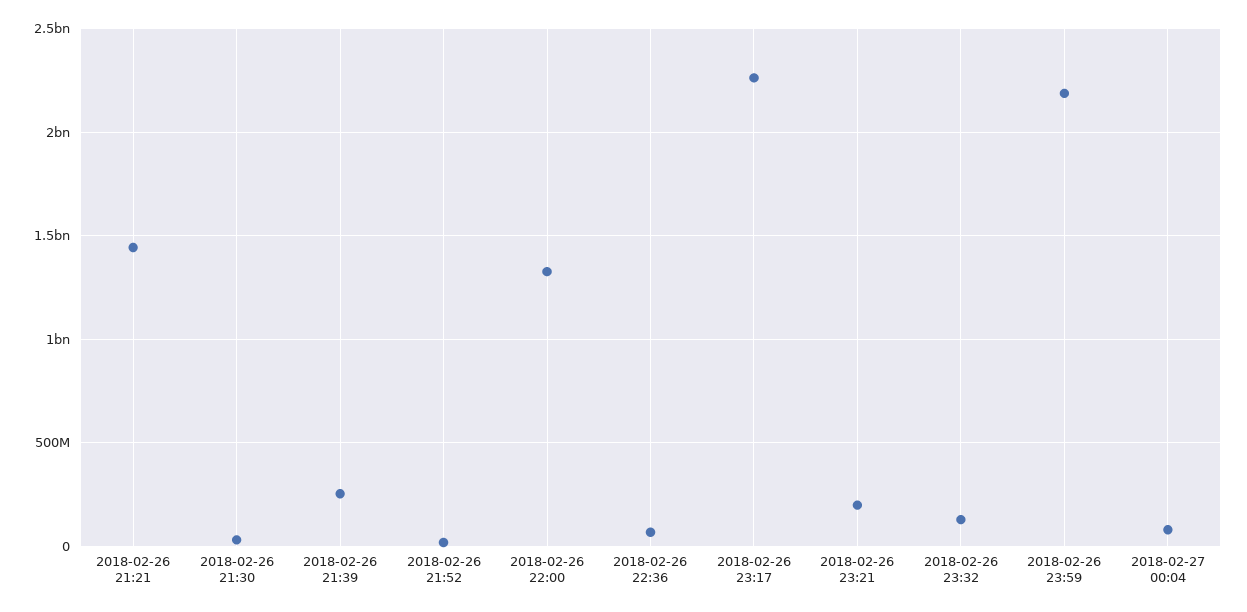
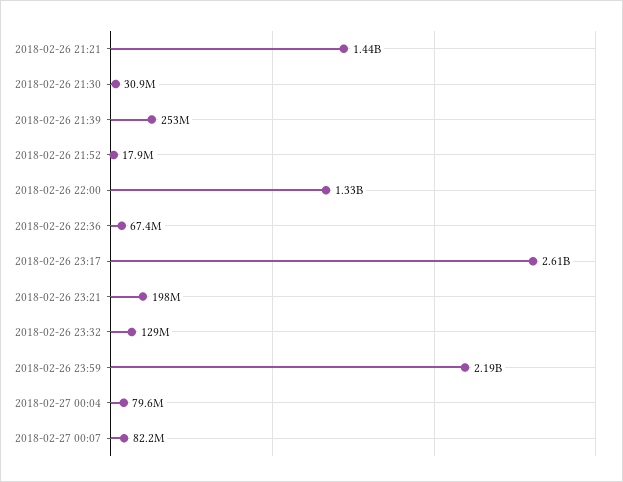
2018-02-26 23:17: 2250000000 -> 2610000000
2018-02-27 00:07: none -> 82200000

